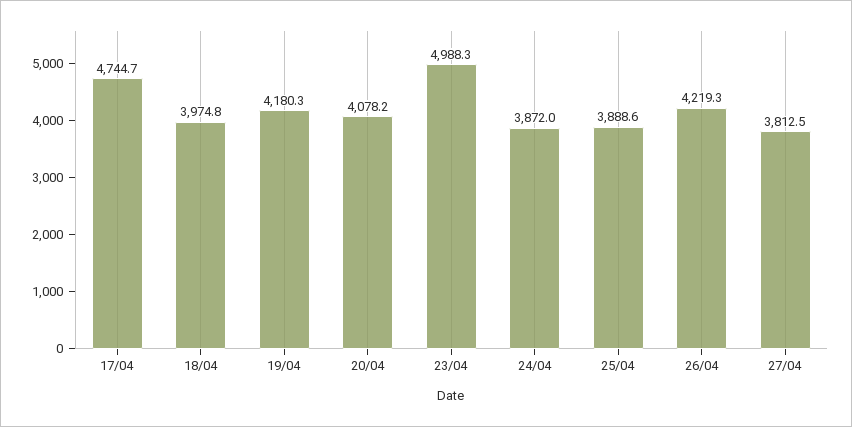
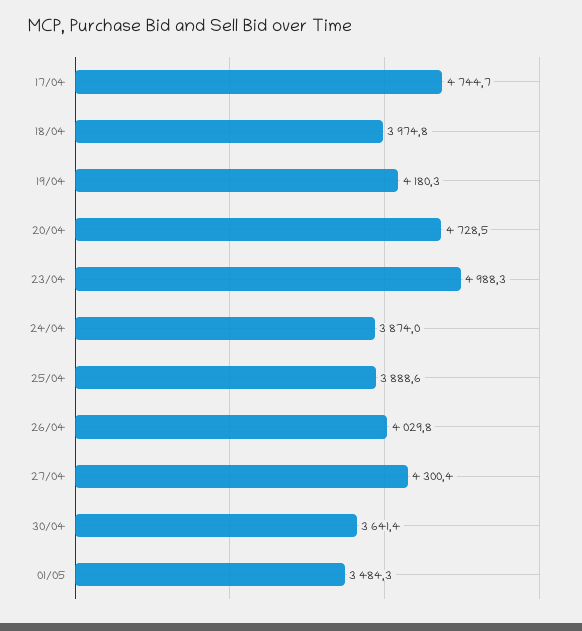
20/04: 4078.2 -> 4728.5
24/04: 3872 -> 3874
26/04: 4219.3 -> 4029.8
27/04: 3812.5 -> 4300.4
30/04: none -> 3641.4
01/05: none -> 3484.3

